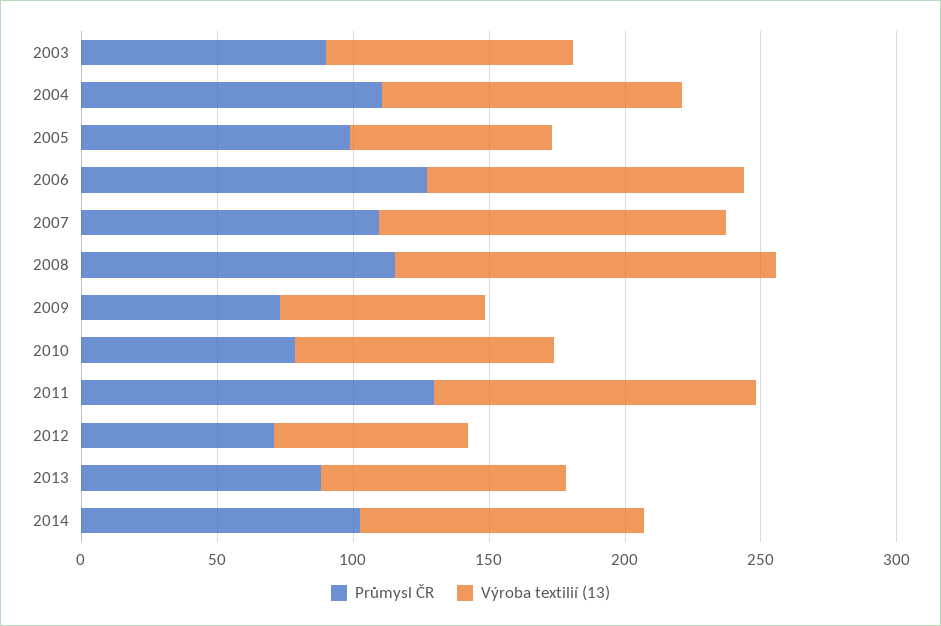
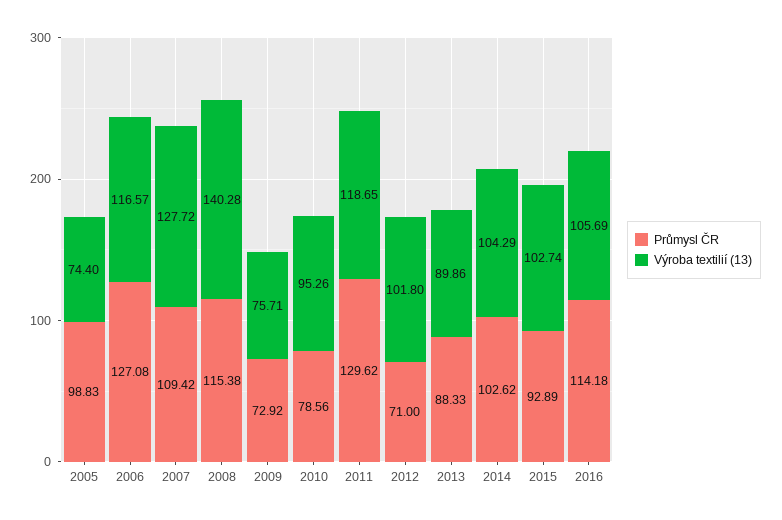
Průmysl ČR, 2003: 90 -> none
Výroba textilií (13), 2003: 90 -> none
Průmysl ČR, 2004: 110 -> none
Výroba textilií (13), 2004: 110 -> none
Výroba textilií (13), 2012: 70 -> 101.8
Průmysl ČR, 2015: none -> 92.89
Výroba textilií (13), 2015: none -> 102.74
Průmysl ČR, 2016: none -> 114.18
Výroba textilií (13), 2016: none -> 105.69

